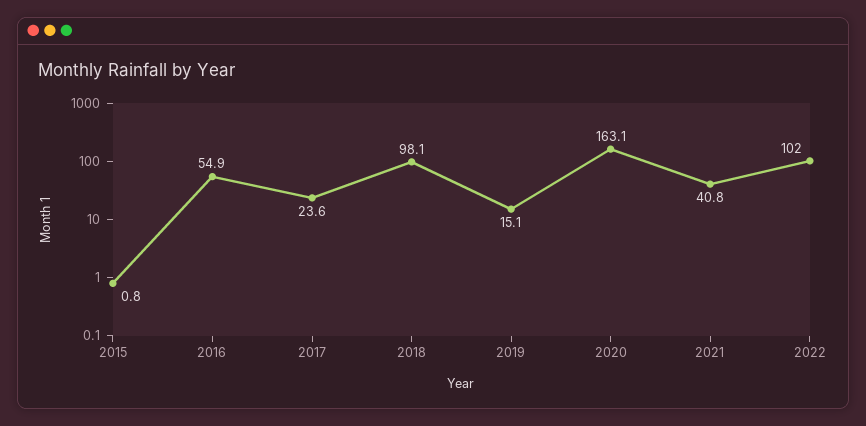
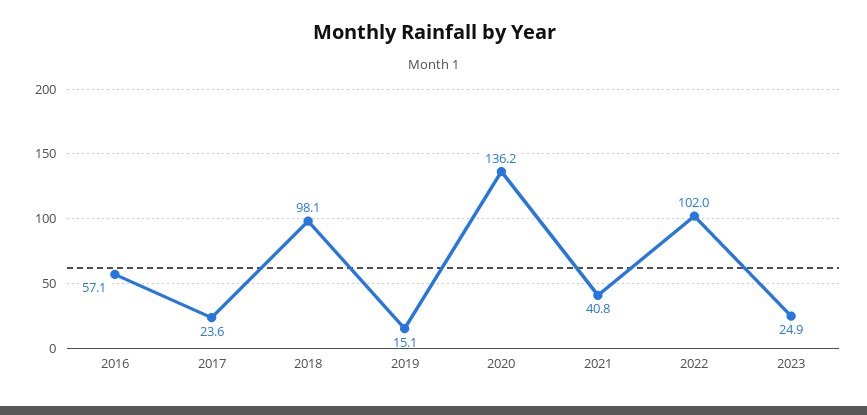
2015: 0.8 -> none
2016: 54.9 -> 57.1
2020: 163.1 -> 136.2
2023: none -> 24.9

